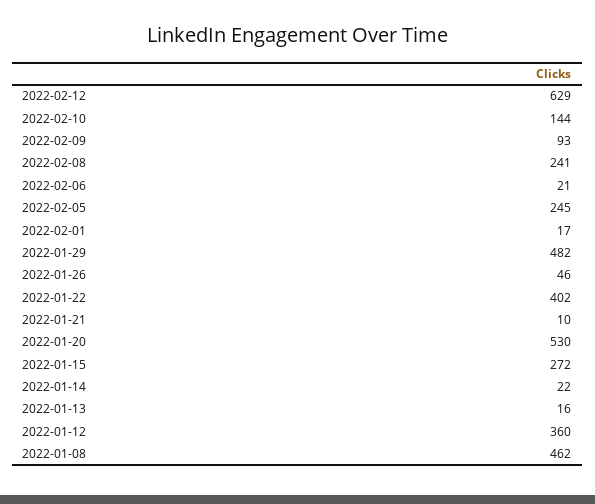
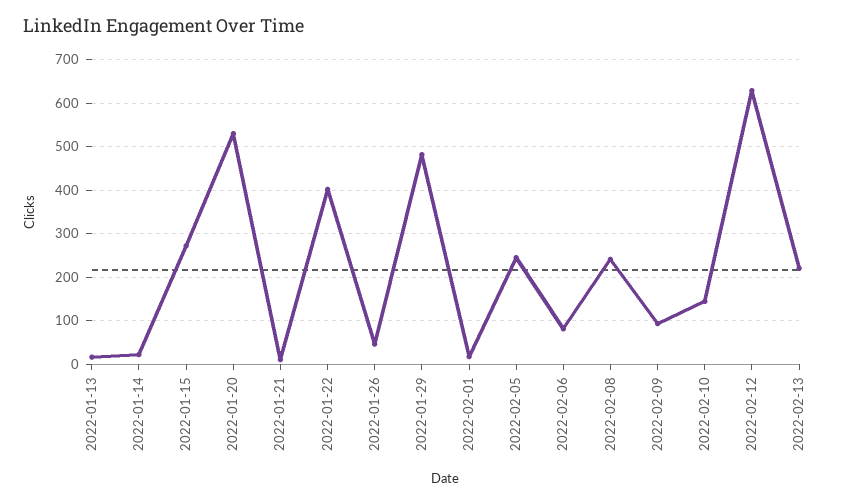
2022-02-06: 21 -> 80
2022-01-12: 360 -> none
2022-01-08: 462 -> none
2022-02-13: none -> 220

